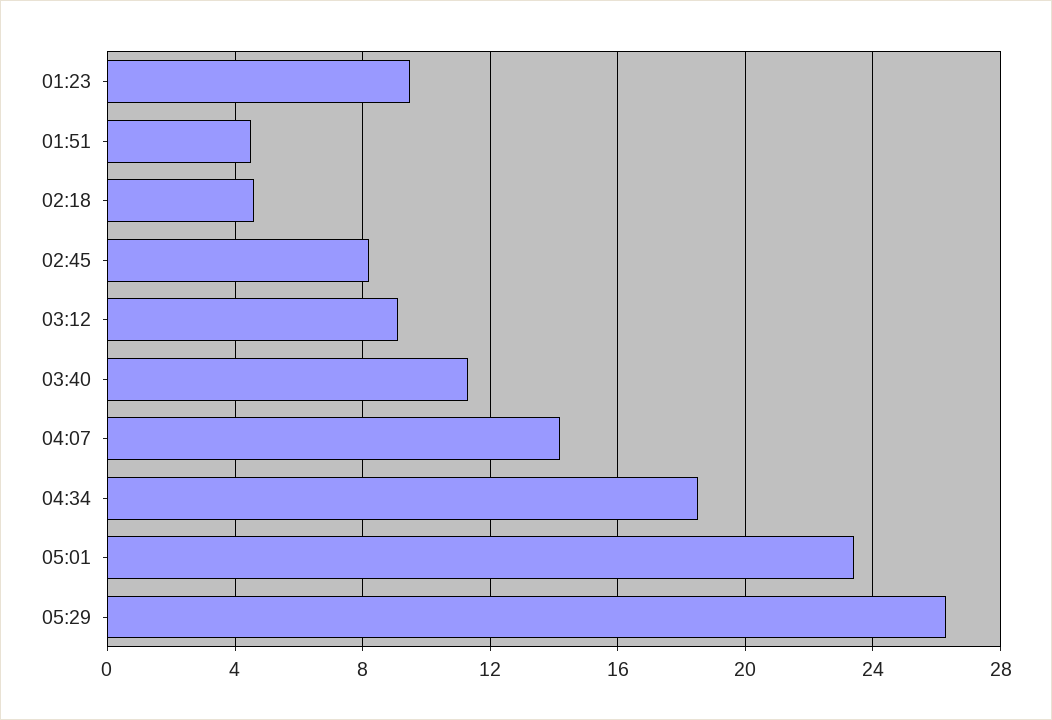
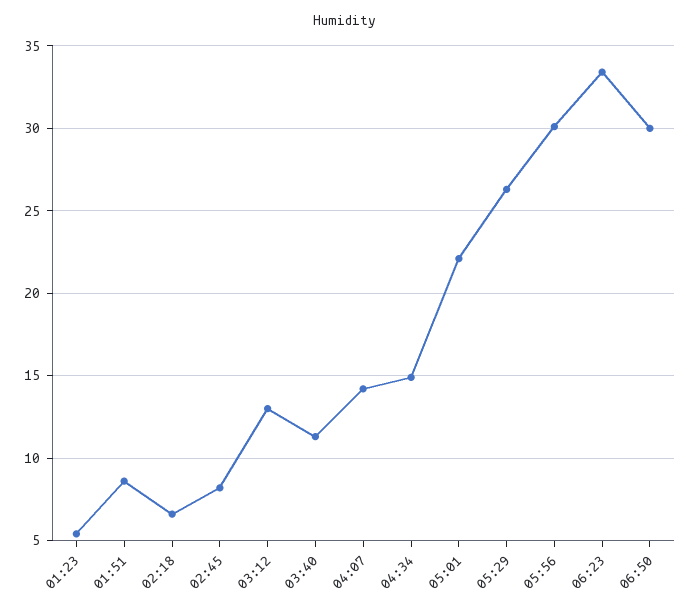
01:23: 9.5 -> 5.5
01:51: 4.5 -> 8.5
02:18: 4.5 -> 6.5
03:12: 9 -> 13
04:34: 18.5 -> 15
05:01: 23.5 -> 22
05:56: none -> 30
06:23: none -> 33.5
06:50: none -> 30

